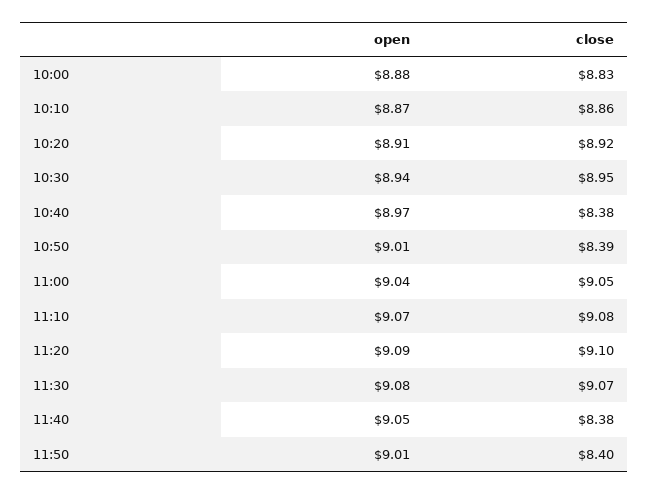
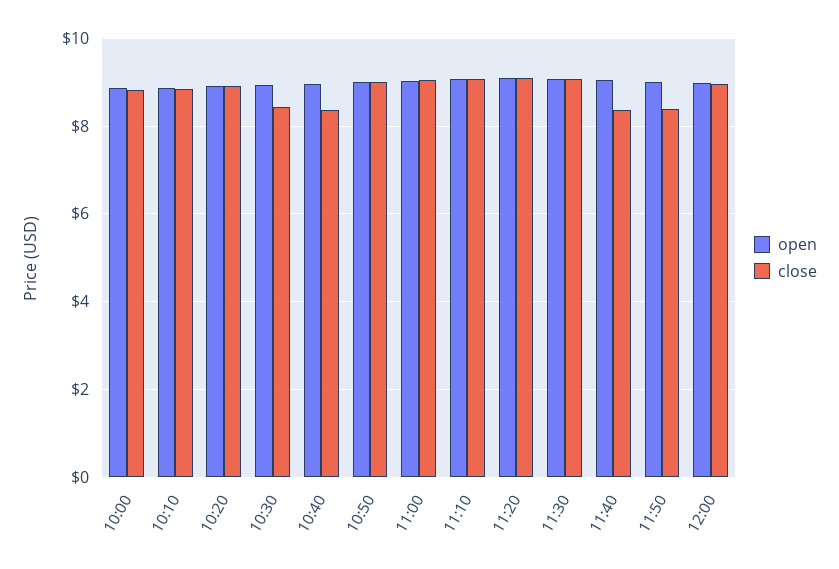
close, 10:30: 8.95 -> 8.4
close, 10:50: 8.39 -> 9
open, 12:00: none -> 9
close, 12:00: none -> 9

